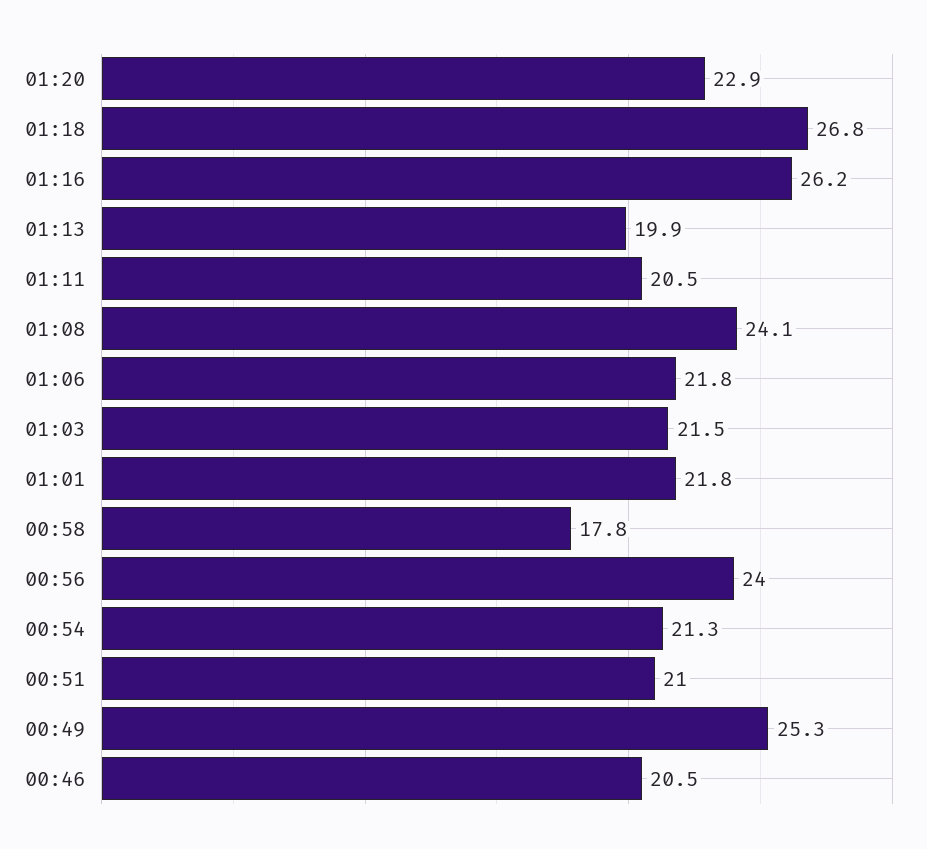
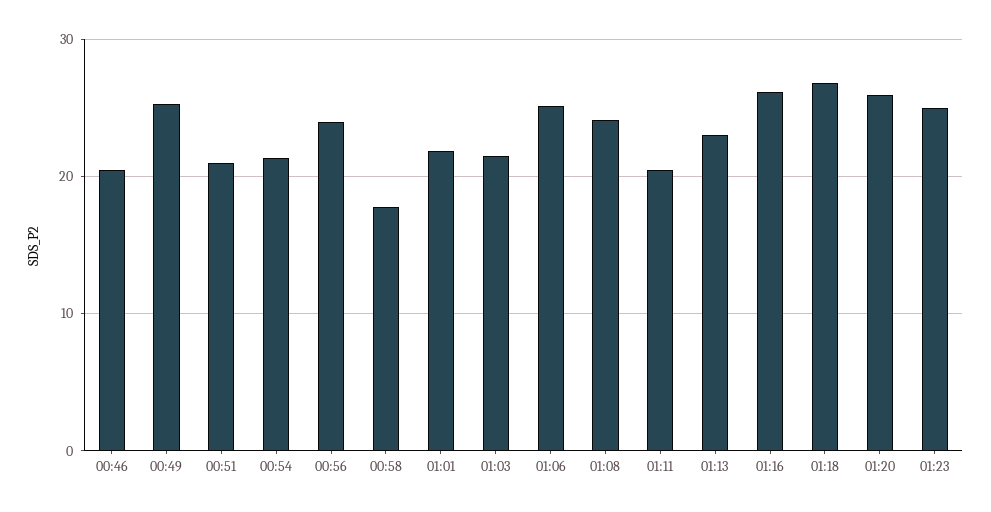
01:20: 22.9 -> 26
01:13: 19.9 -> 23
01:06: 21.8 -> 25
01:23: none -> 25

